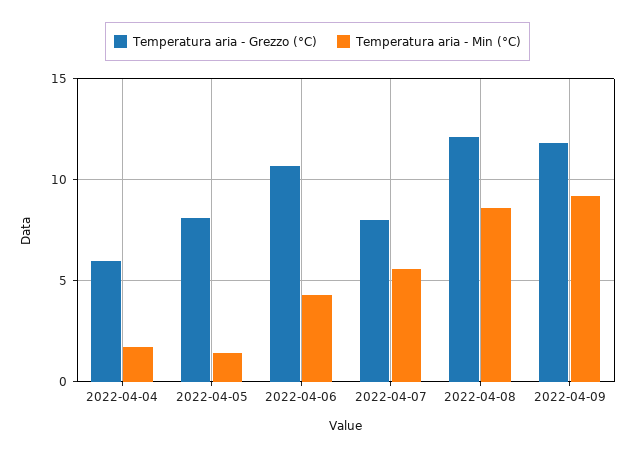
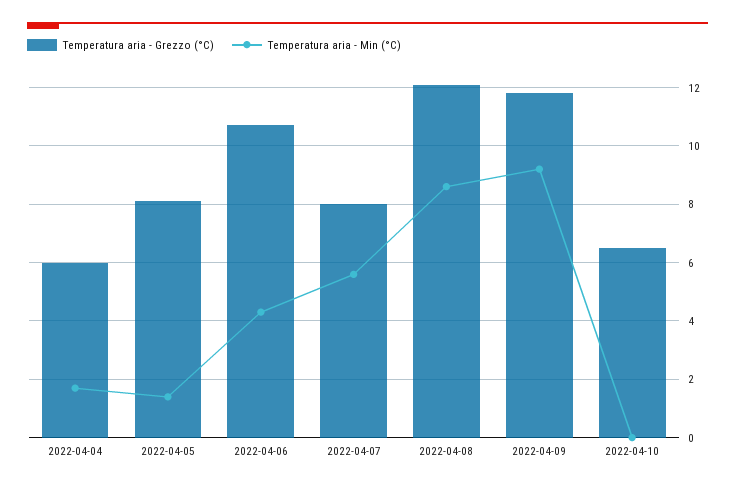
Temperatura aria - Grezzo (°C), 2022-04-10: none -> 6.5
Temperatura aria - Min (°C), 2022-04-10: none -> 0

